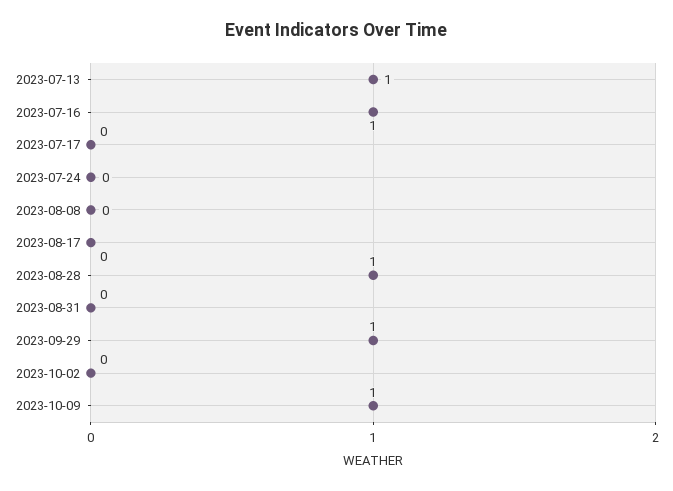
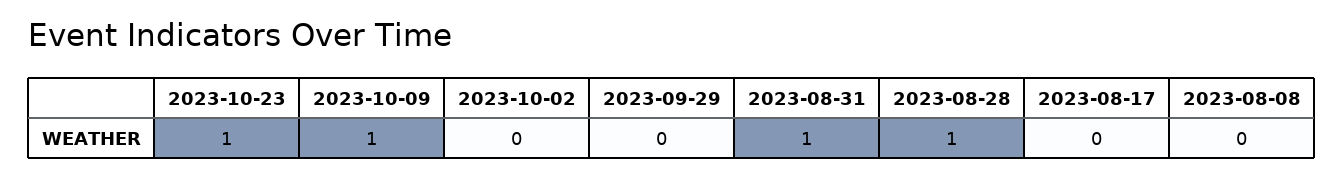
2023-07-13: 1 -> none
2023-07-16: 1 -> none
2023-07-17: 0 -> none
2023-07-24: 0 -> none
2023-08-31: 0 -> 1
2023-09-29: 1 -> 0
2023-10-23: none -> 1

